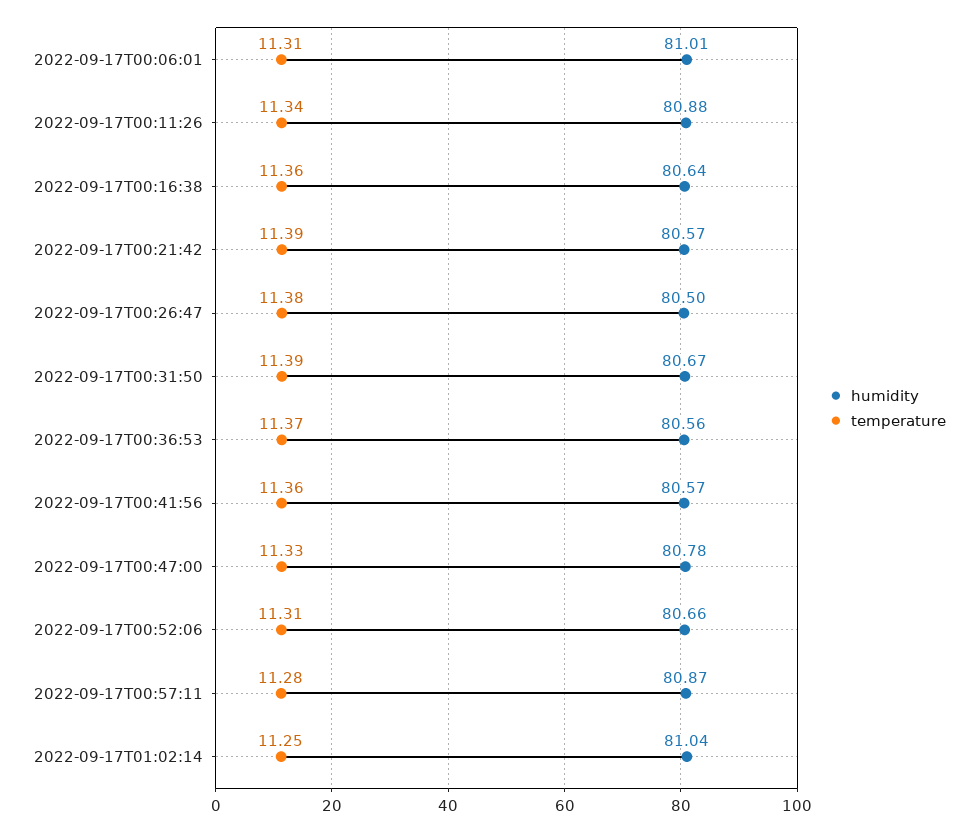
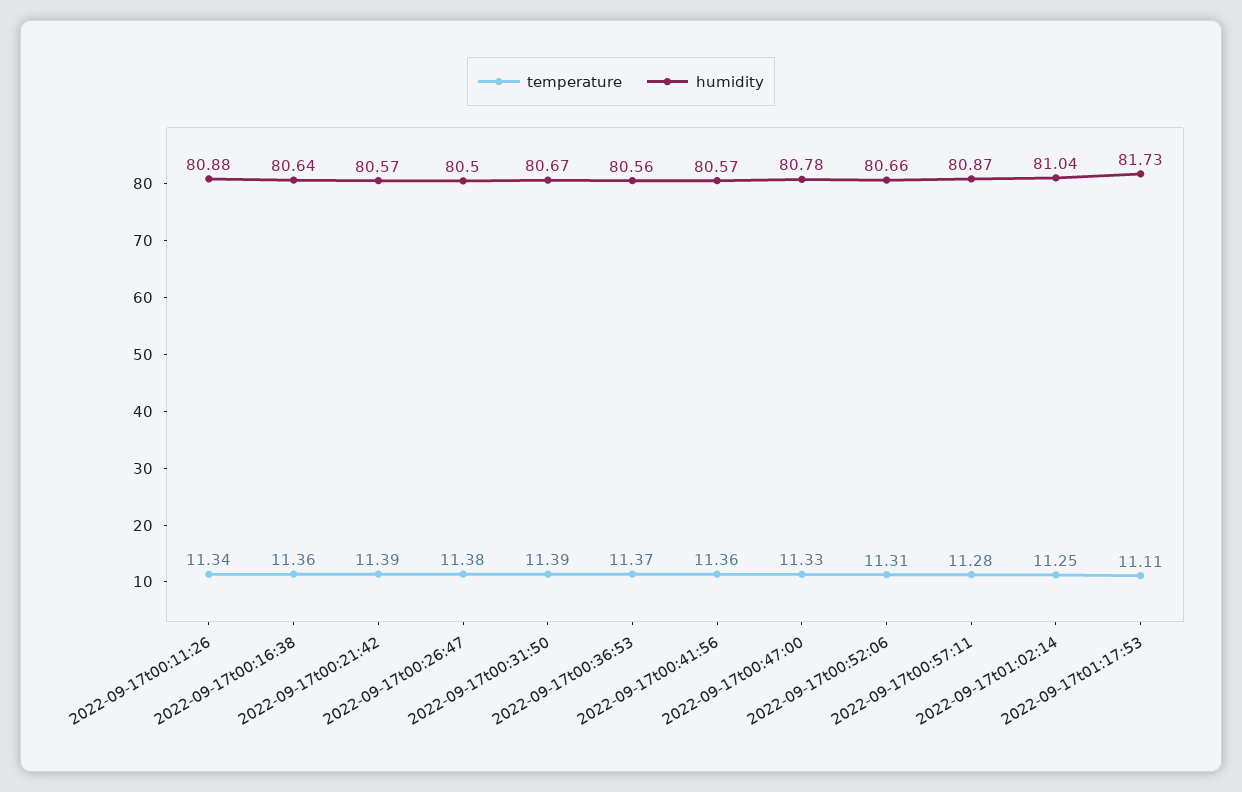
humidity, 2022-09-17T00:06:01: 81.01 -> none
temperature, 2022-09-17T00:06:01: 11.31 -> none
temperature, 2022-09-17t01:17:53: none -> 11.11
humidity, 2022-09-17t01:17:53: none -> 81.73

